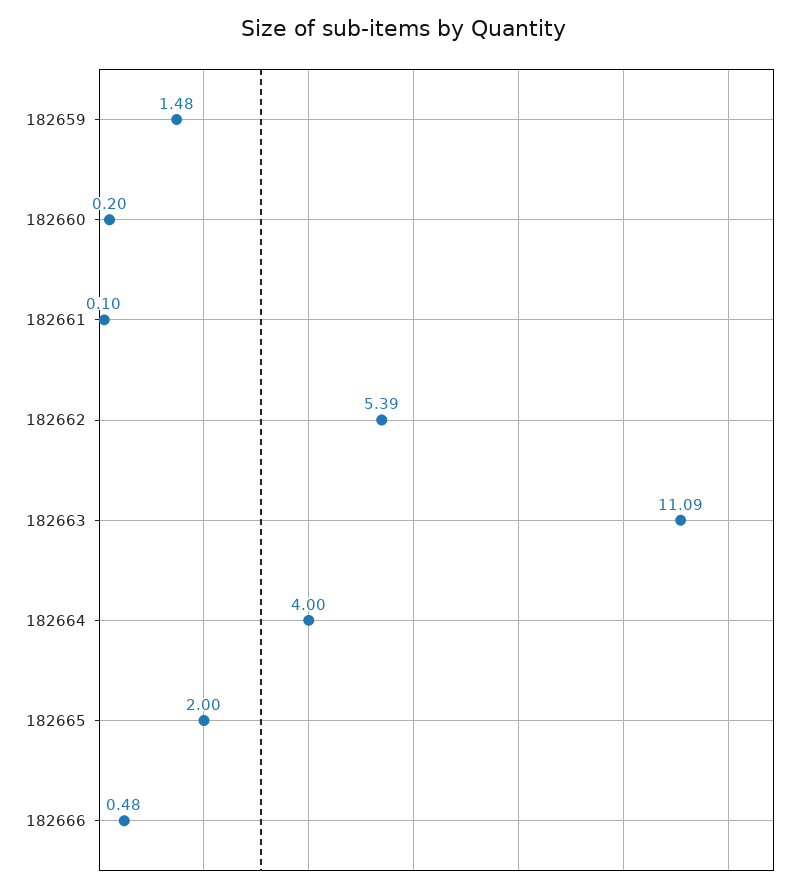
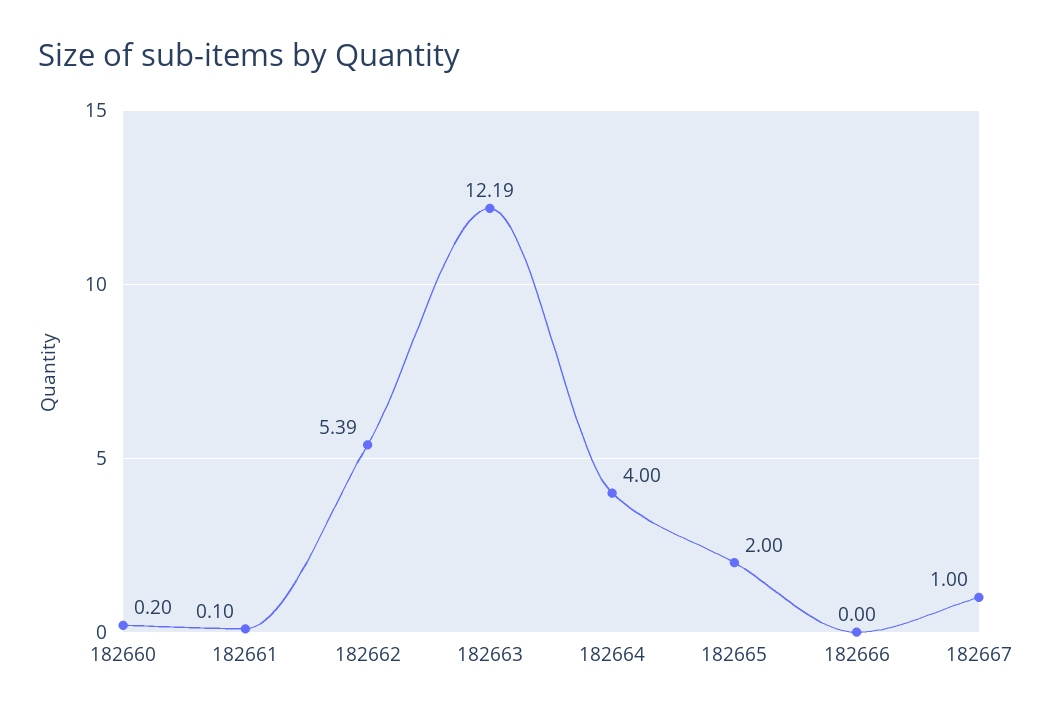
182659: 1.48 -> none
182663: 11.09 -> 12.19
182666: 0.48 -> 0
182667: none -> 1

